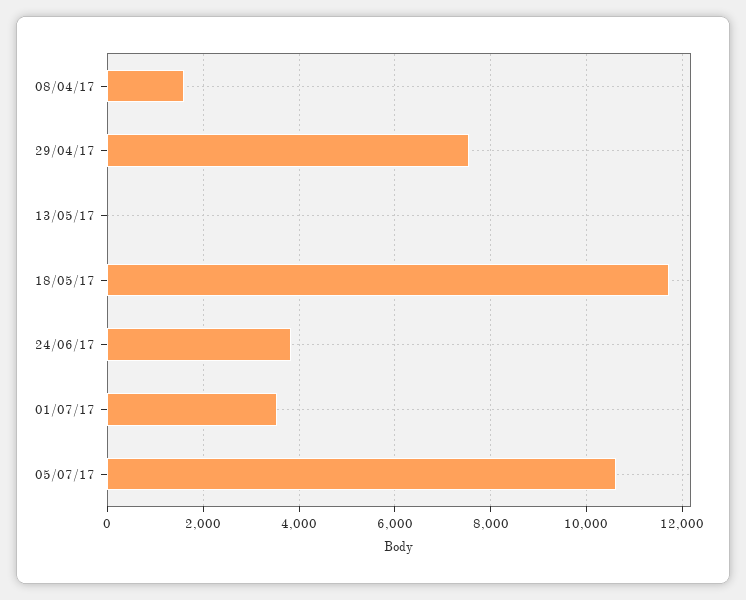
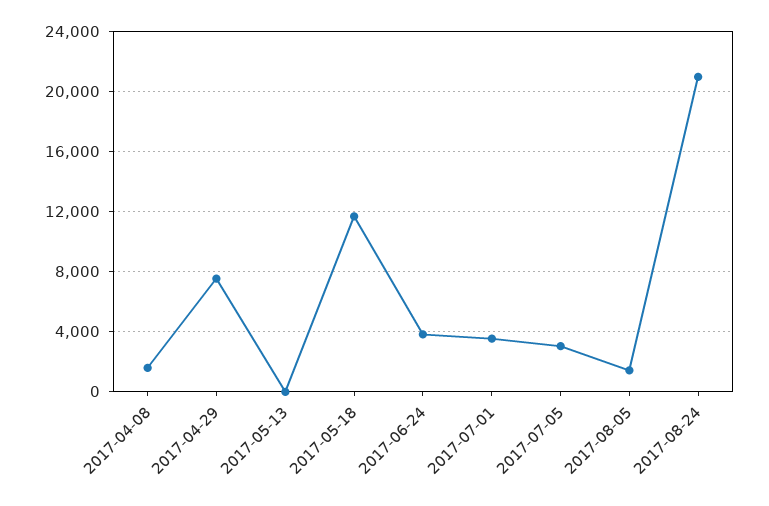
05/07/17: 10600 -> 3000
2017-08-05: none -> 1500
2017-08-24: none -> 21000

